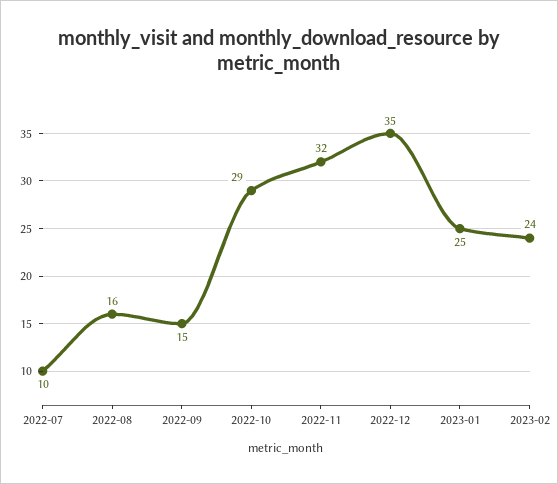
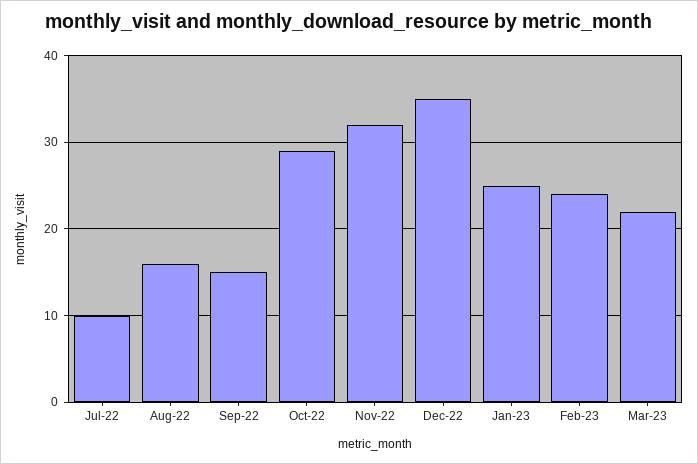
Mar-23: none -> 22

